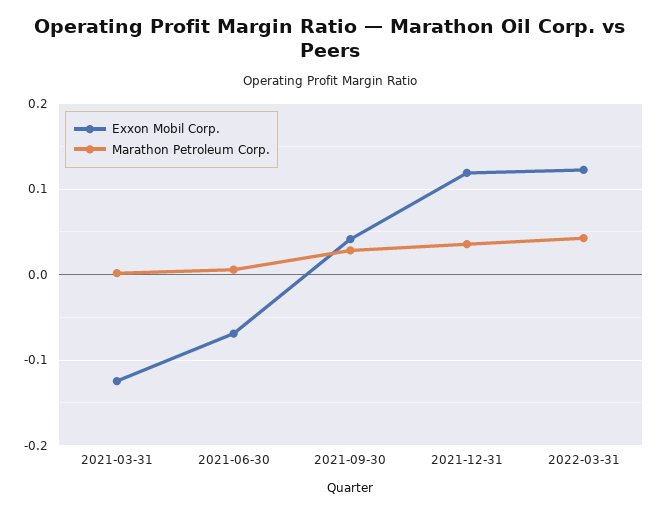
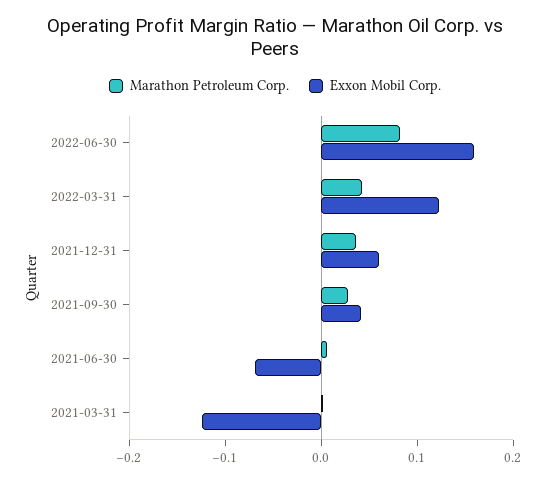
Exxon Mobil Corp., 2021-12-31: 0.12 -> 0.06
Marathon Petroleum Corp., 2022-06-30: none -> 0.08
Exxon Mobil Corp., 2022-06-30: none -> 0.16

